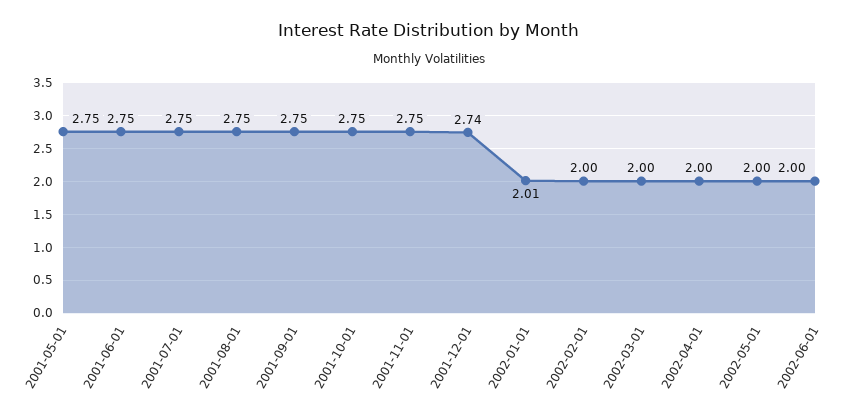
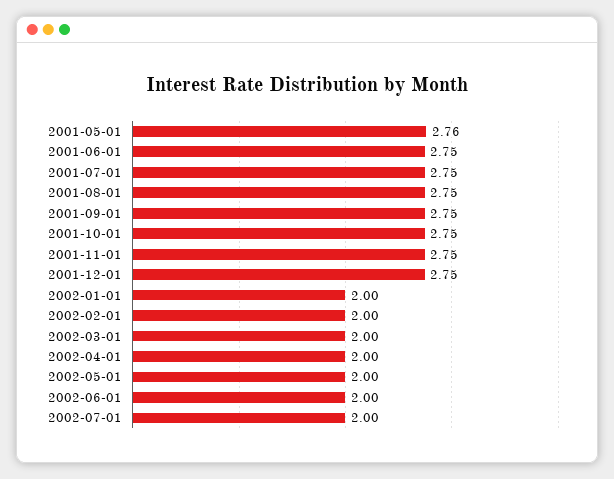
2001-05-01: 2.75 -> 2.76
2001-12-01: 2.74 -> 2.75
2002-01-01: 2.01 -> 2
2002-07-01: none -> 2

